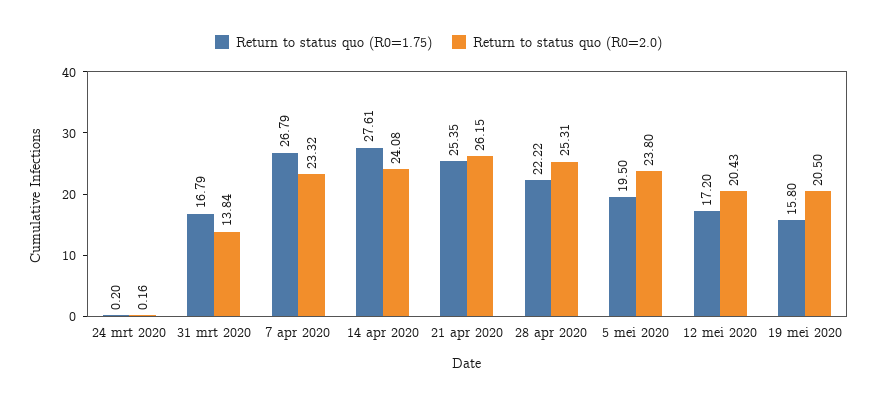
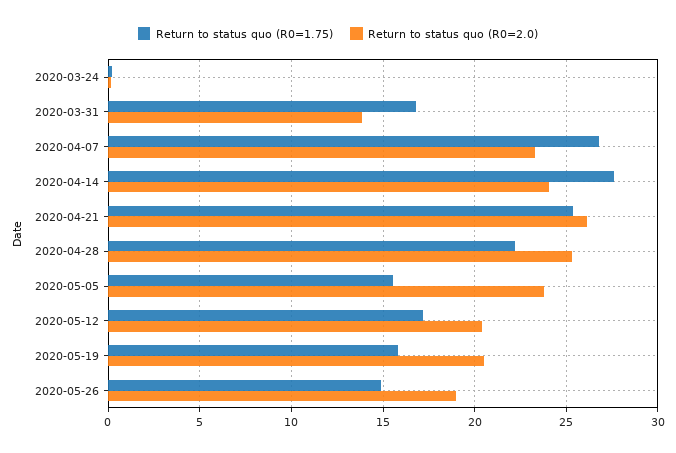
Return to status quo (R0=1.75), 5 mei 2020: 19.5 -> 15.5
Return to status quo (R0=1.75), 2020-05-26: none -> 15
Return to status quo (R0=2.0), 2020-05-26: none -> 19

